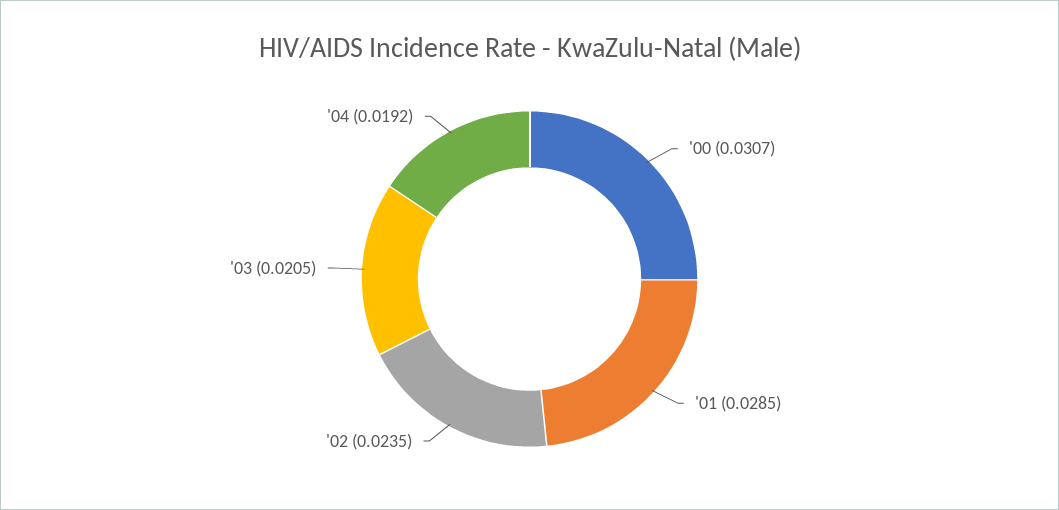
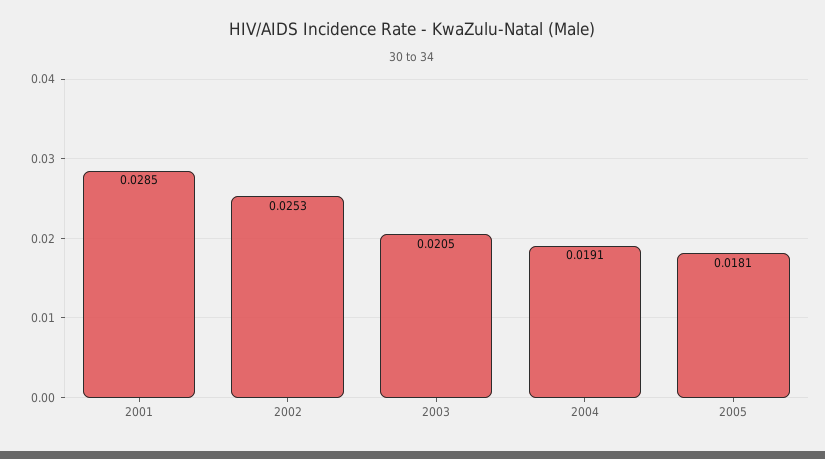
'00: 0.0307 -> none
'02: 0.0235 -> 0.0253
'04: 0.0192 -> 0.0191
2005: none -> 0.0181

